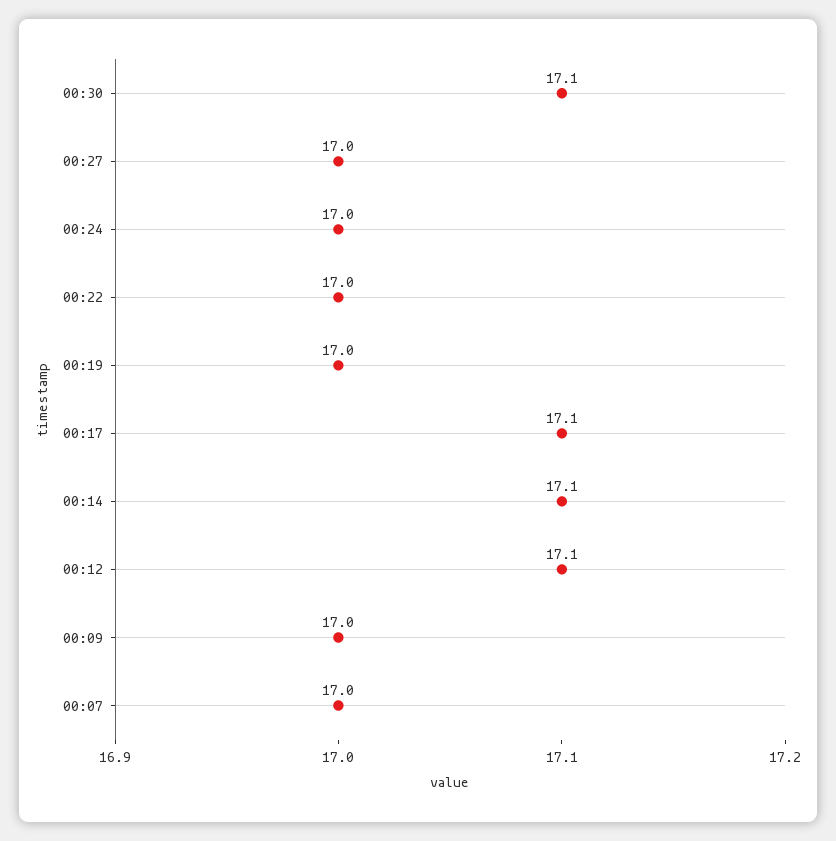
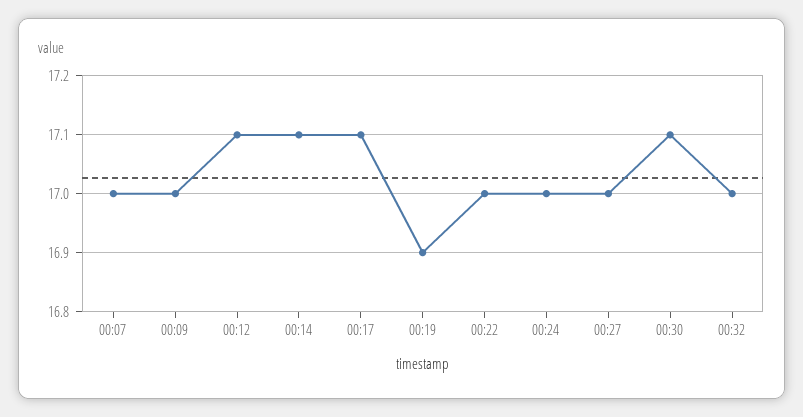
00:19: 17 -> 16.9
00:32: none -> 17

